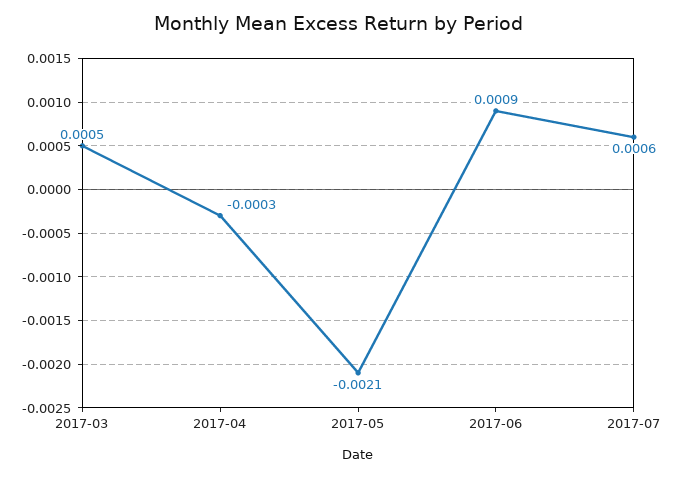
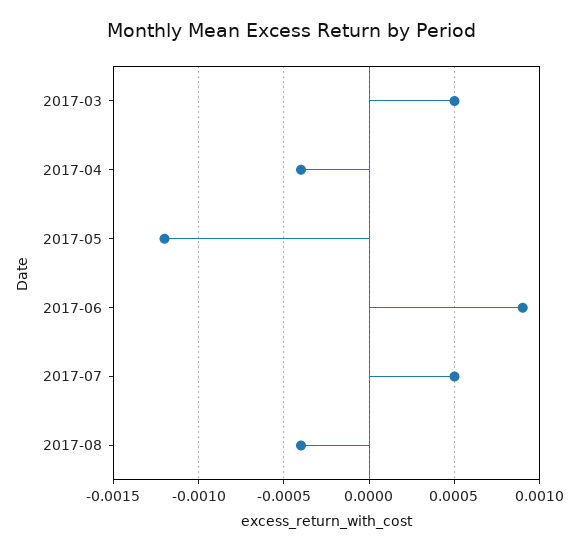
2017-04: -0.0003 -> -0.0004
2017-05: -0.0021 -> -0.0012
2017-07: 0.0006 -> 0.0005
2017-08: none -> -0.0004

